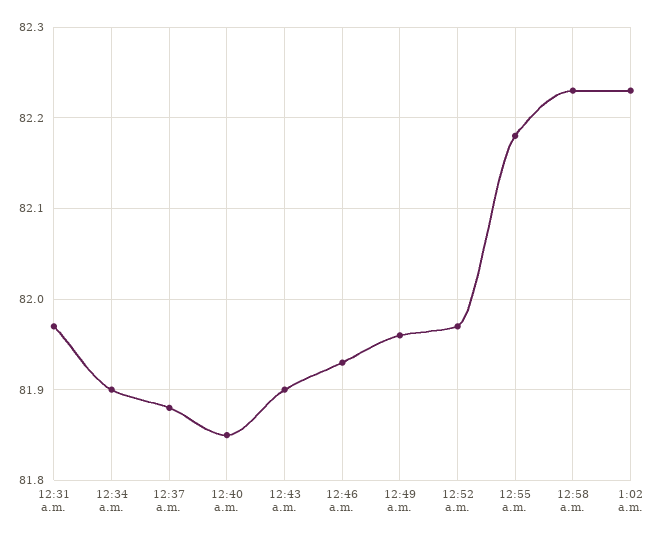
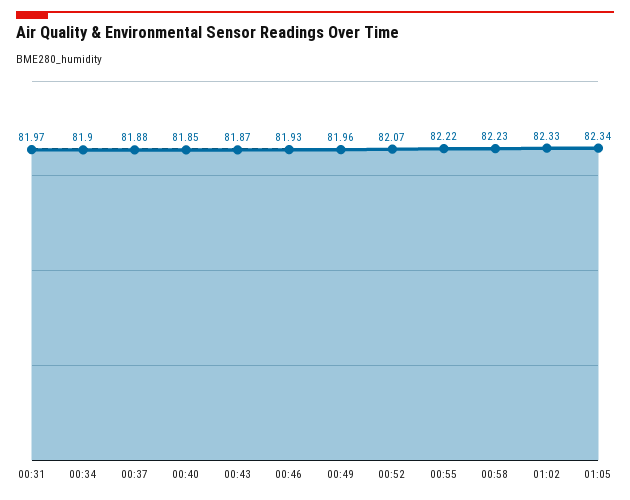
12:43 a.m.: 81.9 -> 81.87
12:52 a.m.: 81.97 -> 82.07
12:55 a.m.: 82.18 -> 82.22
1:02 a.m.: 82.23 -> 82.33
01:05: none -> 82.34

